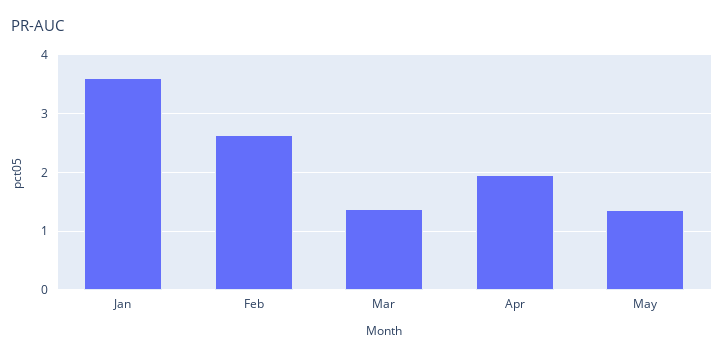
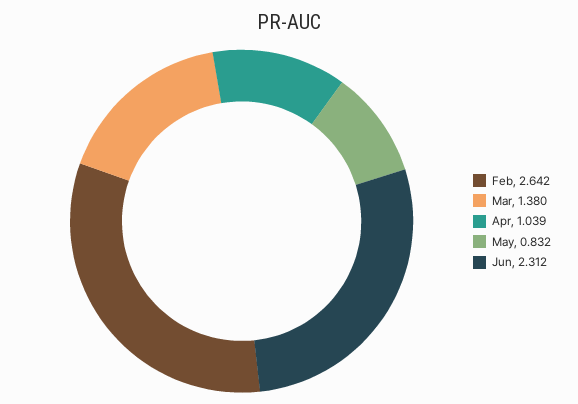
Jan: 3.6 -> none
Apr: 2 -> 1.039
May: 1.4 -> 0.832
Jun: none -> 2.312

